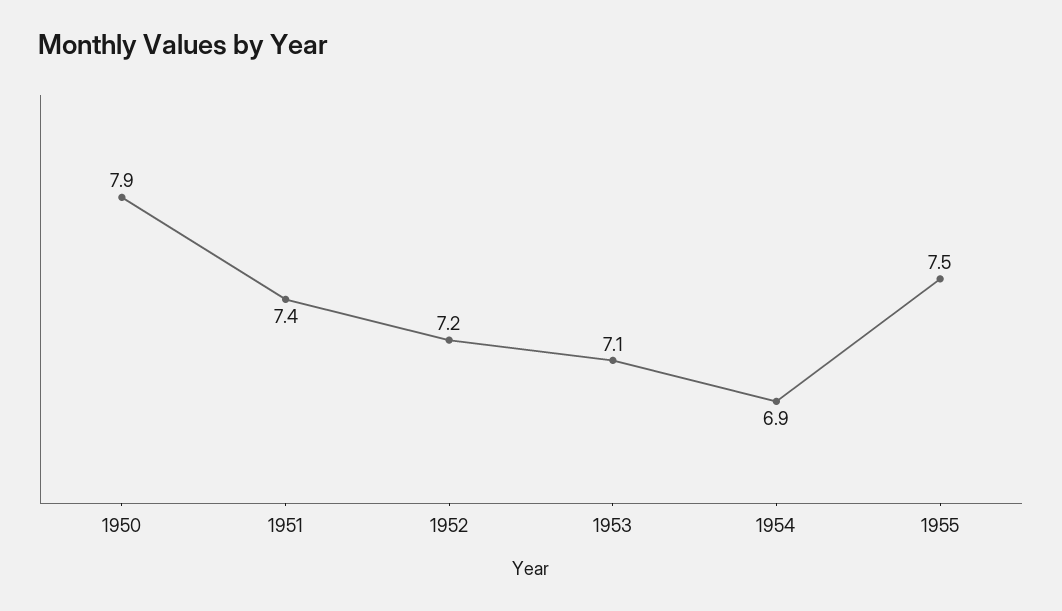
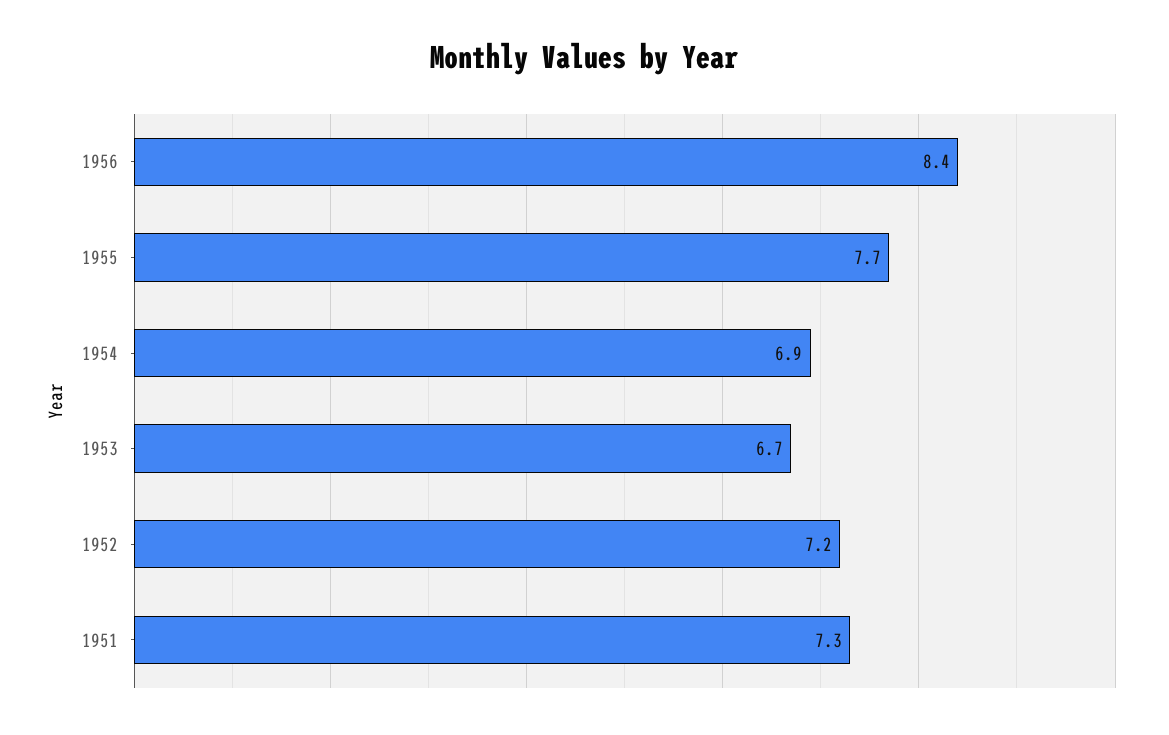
1950: 7.9 -> none
1951: 7.4 -> 7.3
1953: 7.1 -> 6.7
1955: 7.5 -> 7.7
1956: none -> 8.4

